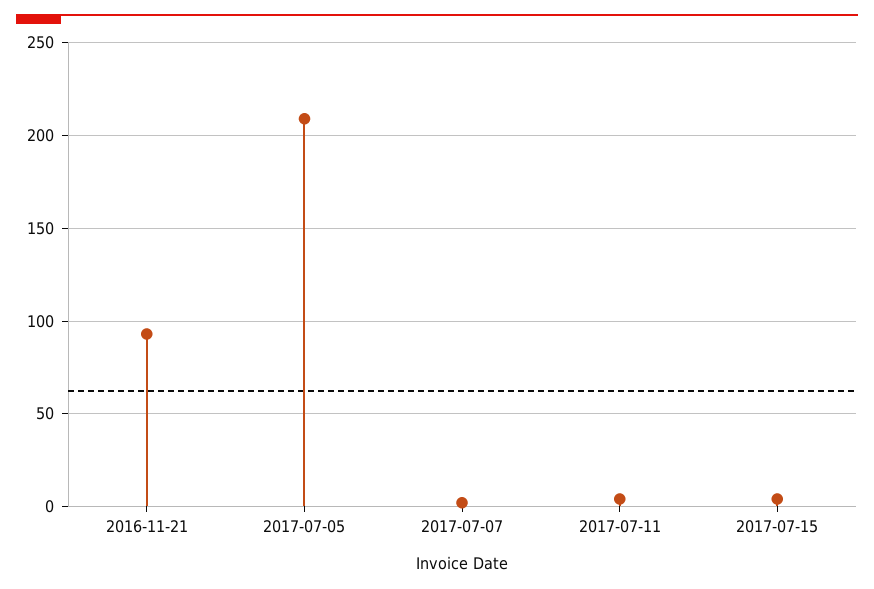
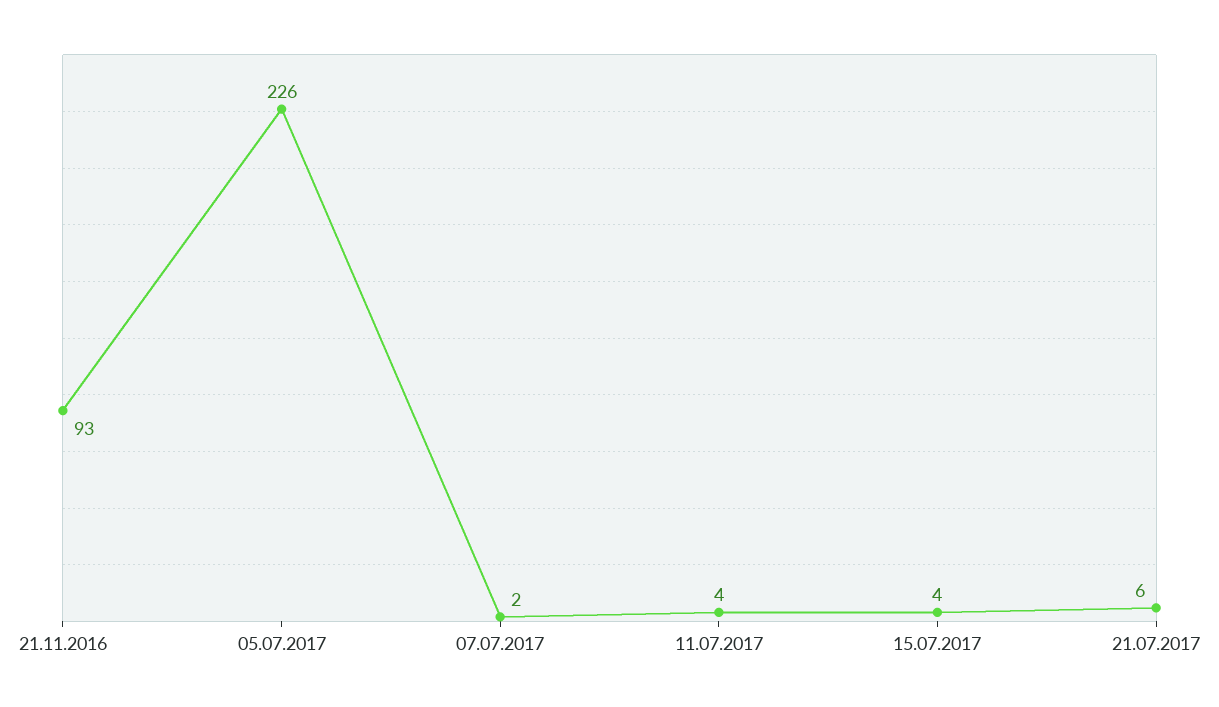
2017-07-05: 210 -> 226
21.07.2017: none -> 6

